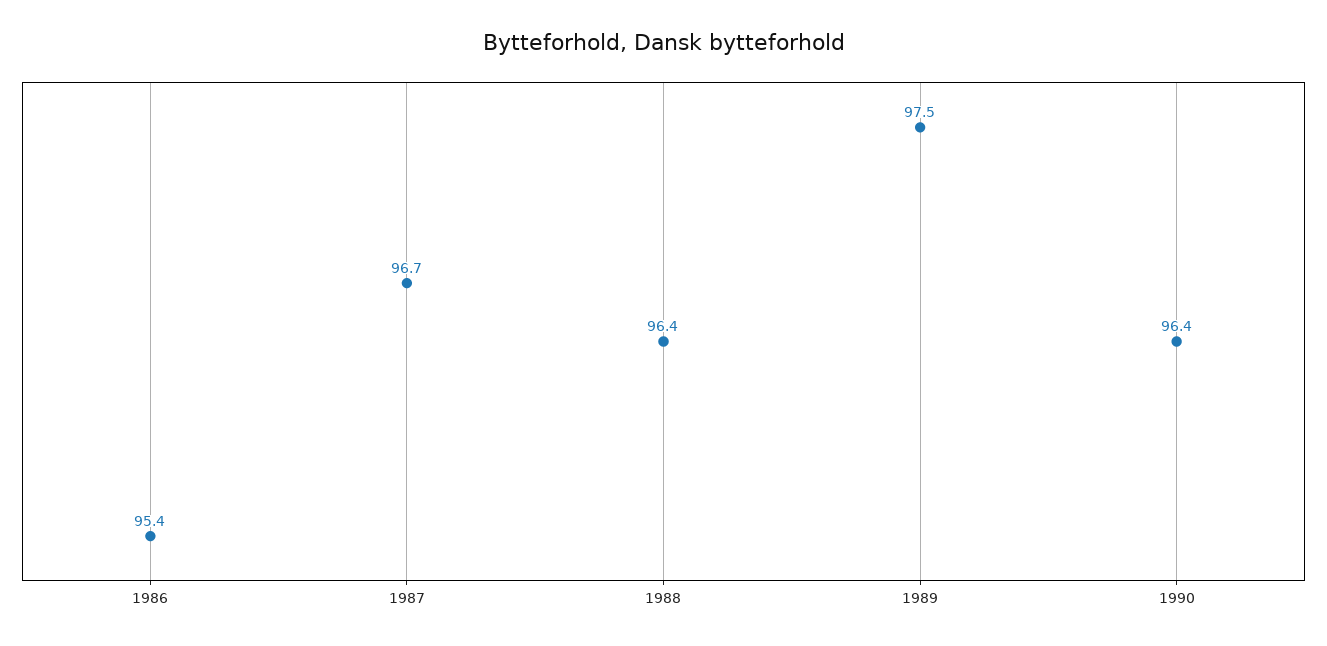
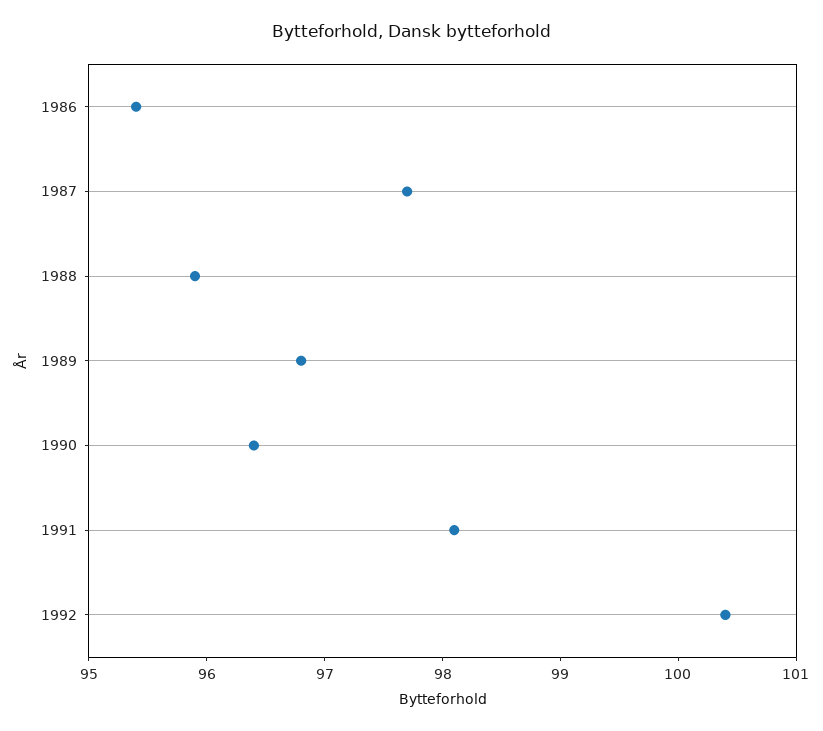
1987: 96.7 -> 97.7
1988: 96.4 -> 95.9
1989: 97.5 -> 96.8
1991: none -> 98.1
1992: none -> 100.4

